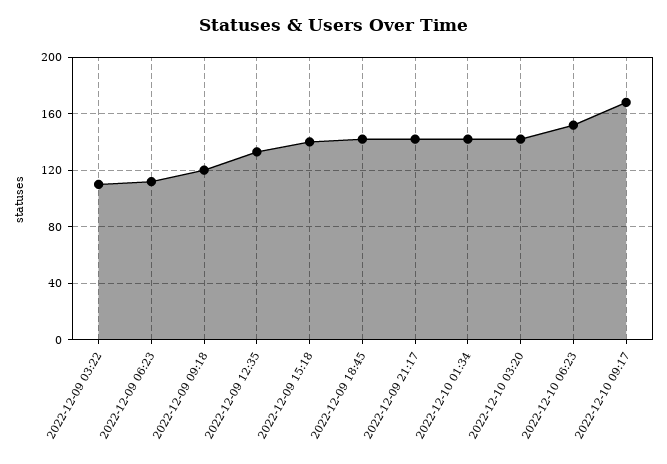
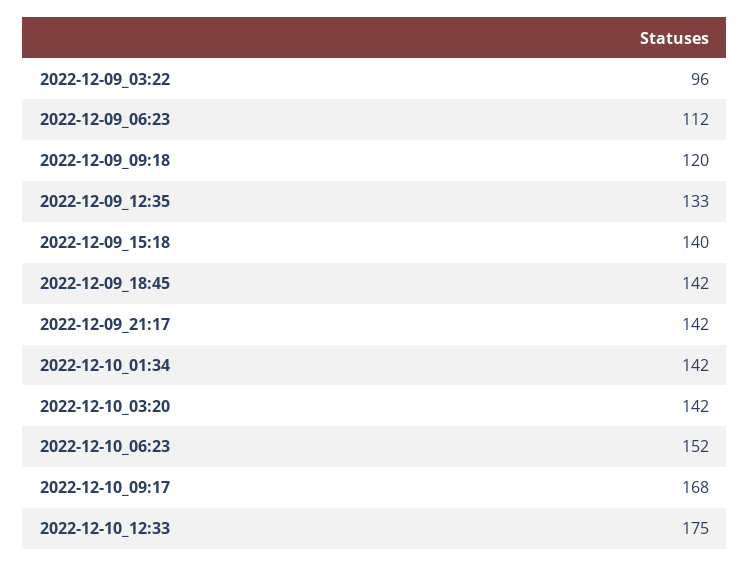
2022-12-09 03:22: 110 -> 96
2022-12-10_12:33: none -> 175

